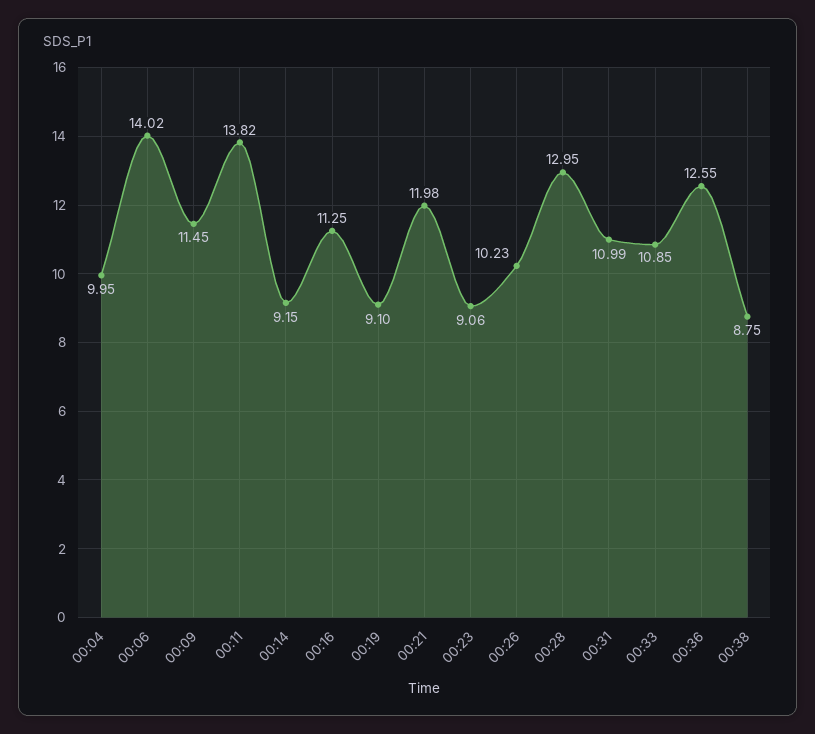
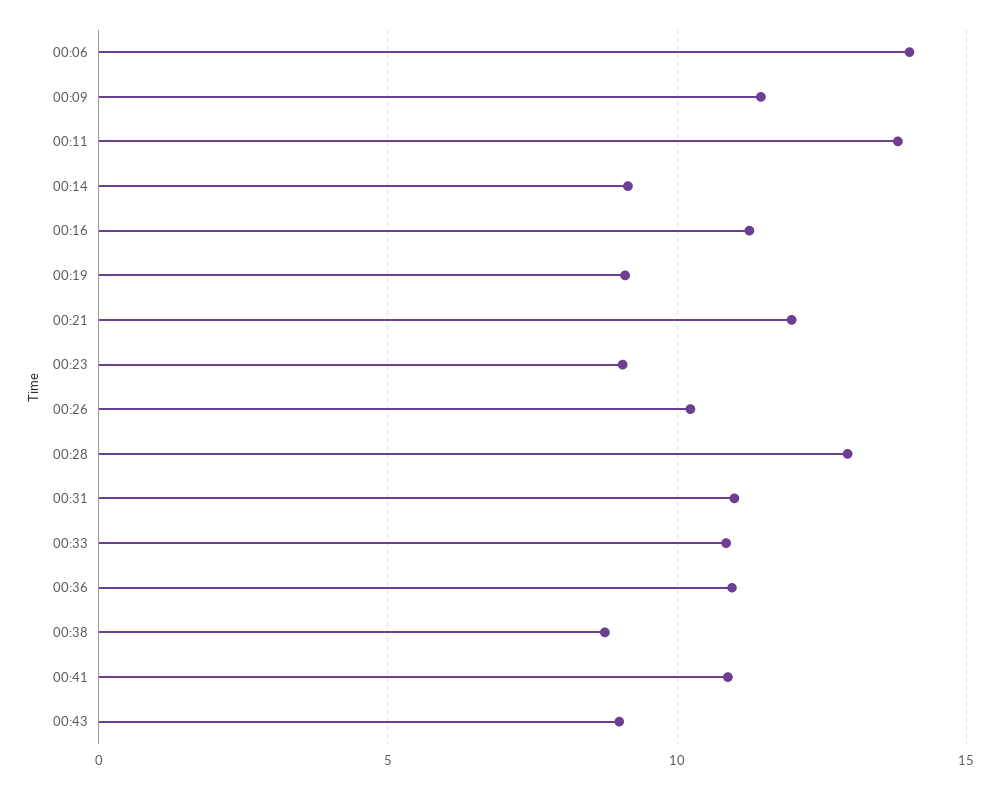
00:04: 9.95 -> none
00:36: 12.55 -> 11
00:41: none -> 11
00:43: none -> 9

